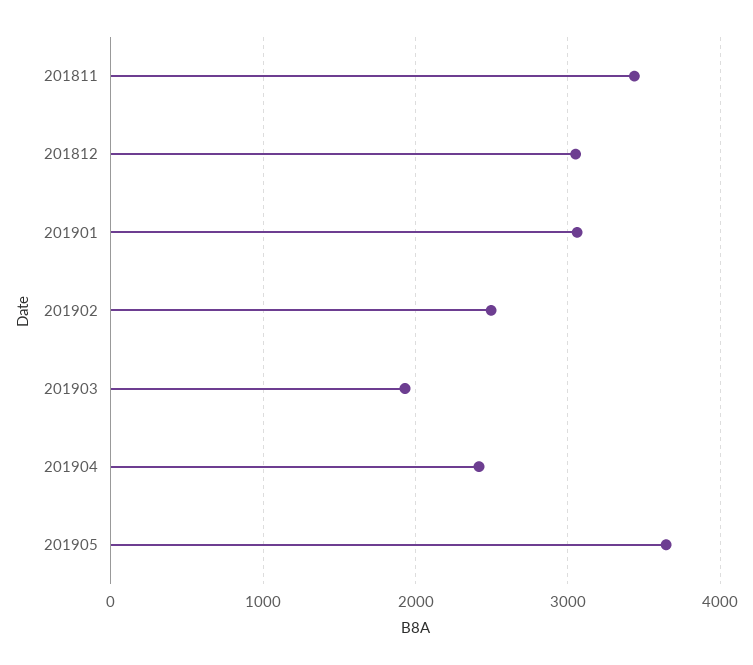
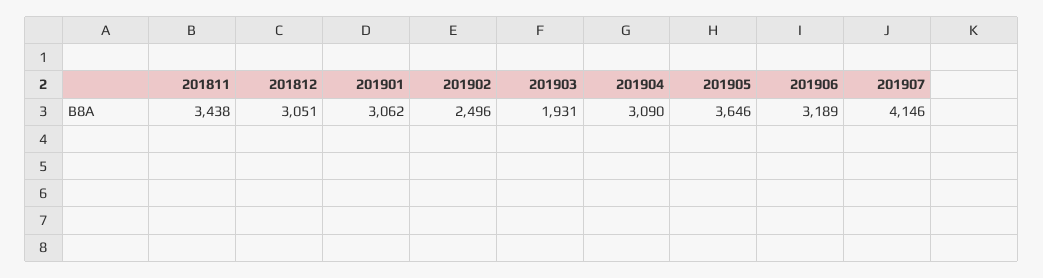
201904: 2400 -> 3090
201906: none -> 3189
201907: none -> 4146

